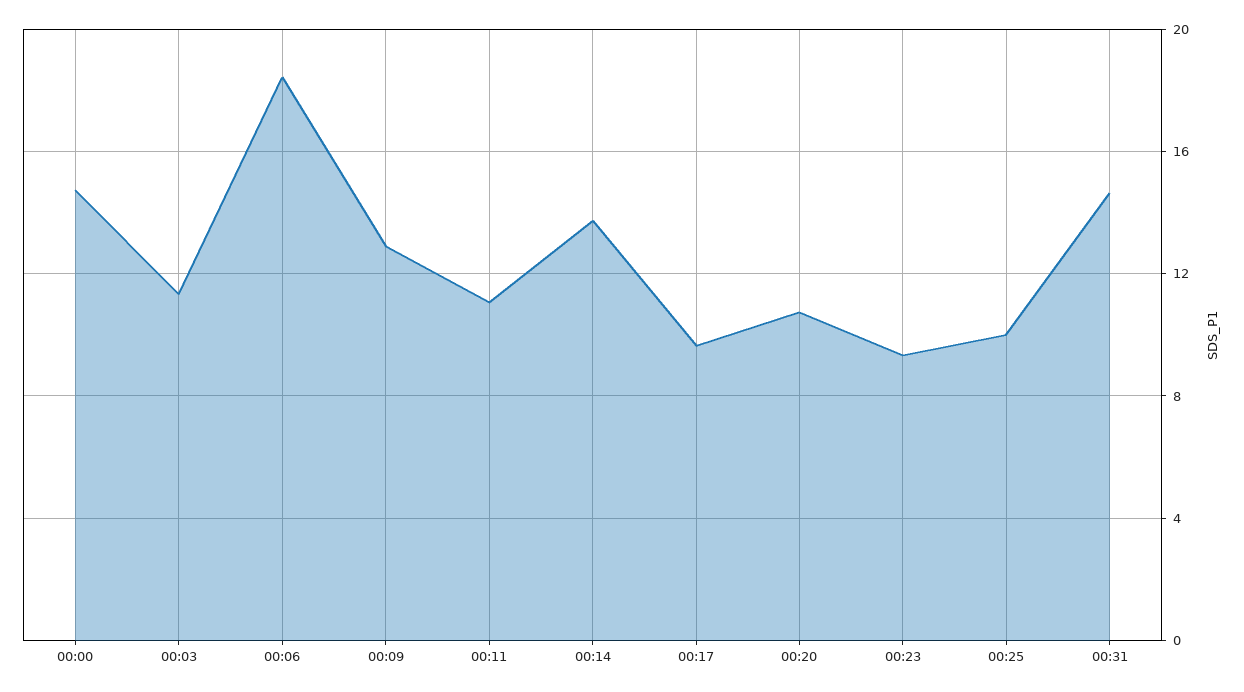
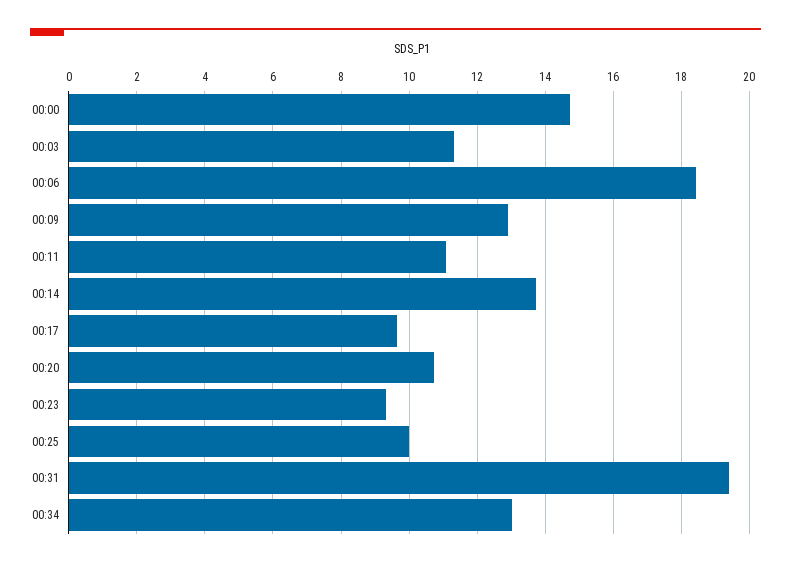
00:31: 14.5 -> 19.4
00:34: none -> 13

